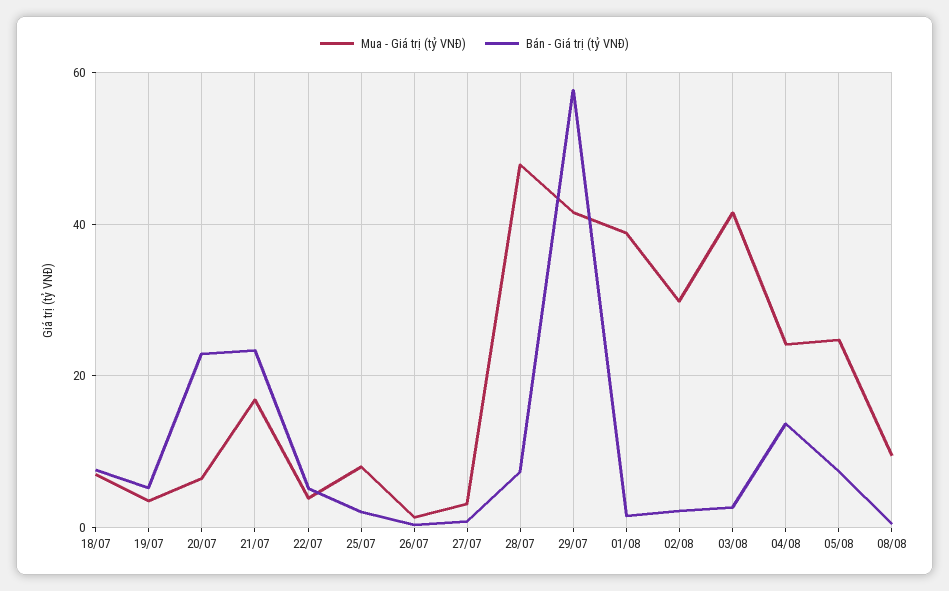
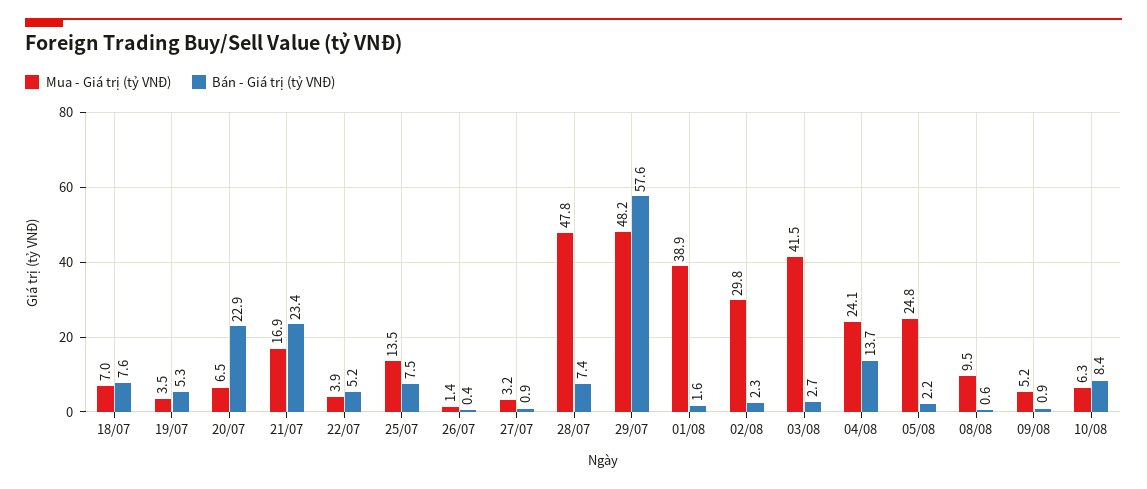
Mua - Giá trị (tỷ VNĐ), 25/07: 8 -> 13.5
Bán - Giá trị (tỷ VNĐ), 25/07: 2 -> 7.5
Mua - Giá trị (tỷ VNĐ), 29/07: 42 -> 48.2
Bán - Giá trị (tỷ VNĐ), 05/08: 8 -> 2.2
Mua - Giá trị (tỷ VNĐ), 09/08: none -> 5.2
Bán - Giá trị (tỷ VNĐ), 09/08: none -> 0.9
Mua - Giá trị (tỷ VNĐ), 10/08: none -> 6.3
Bán - Giá trị (tỷ VNĐ), 10/08: none -> 8.4

